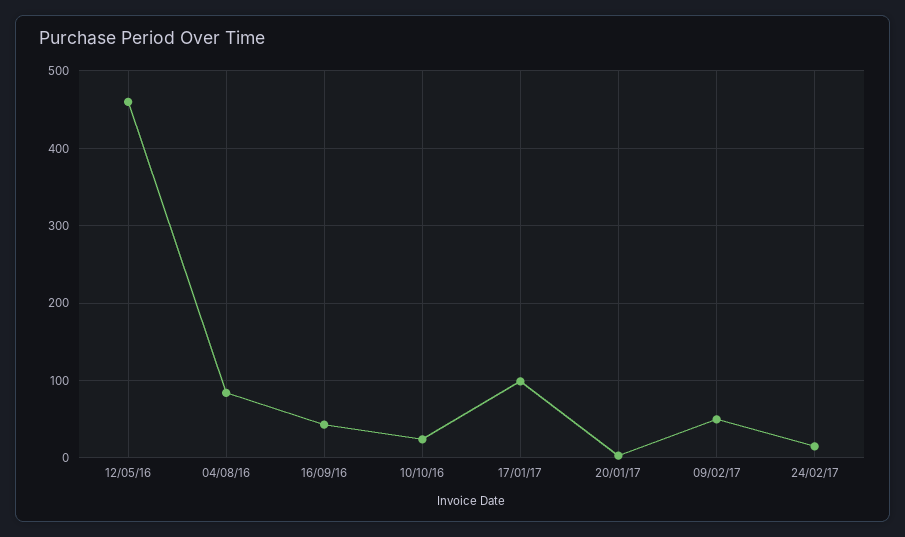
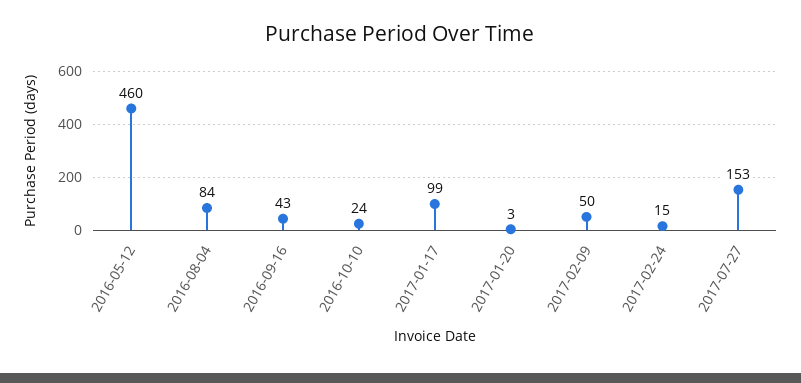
2017-07-27: none -> 153

